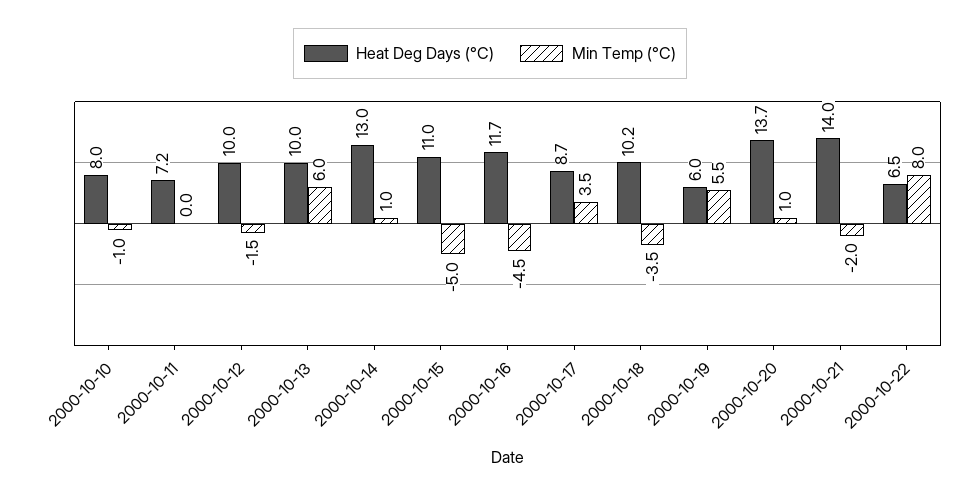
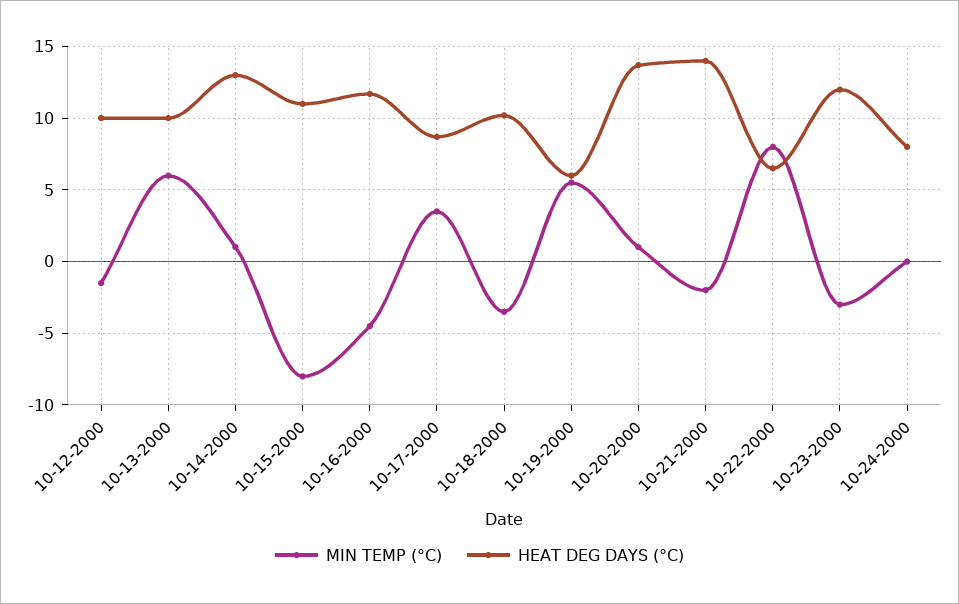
Heat Deg Days (°C), 2000-10-10: 8 -> none
Min Temp (°C), 2000-10-10: -1 -> none
Heat Deg Days (°C), 2000-10-11: 7.2 -> none
Min Temp (°C), 2000-10-11: 0 -> none
Min Temp (°C), 2000-10-15: -5 -> -8
Min Temp (°C), 10-23-2000: none -> -3
Heat Deg Days (°C), 10-23-2000: none -> 12
Min Temp (°C), 10-24-2000: none -> 0
Heat Deg Days (°C), 10-24-2000: none -> 8

